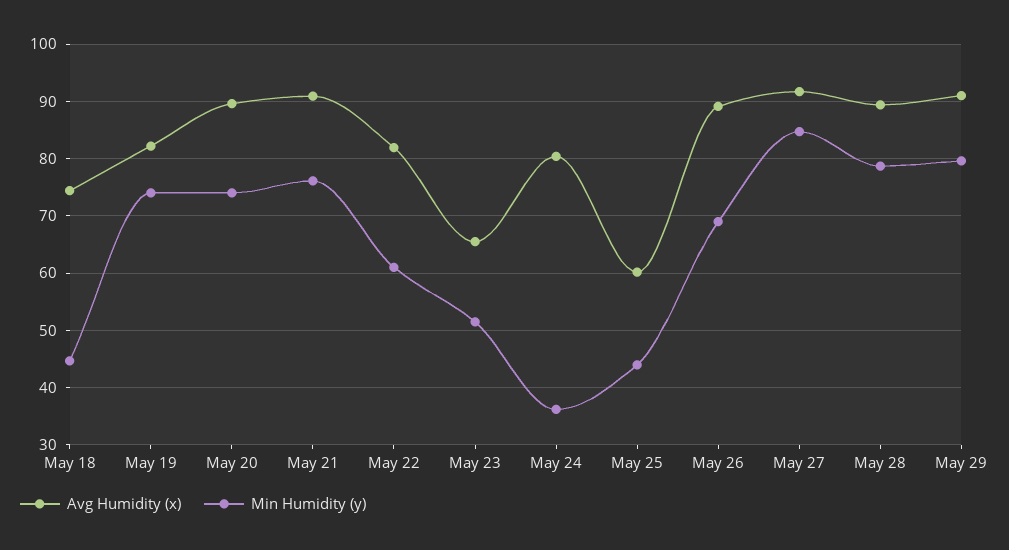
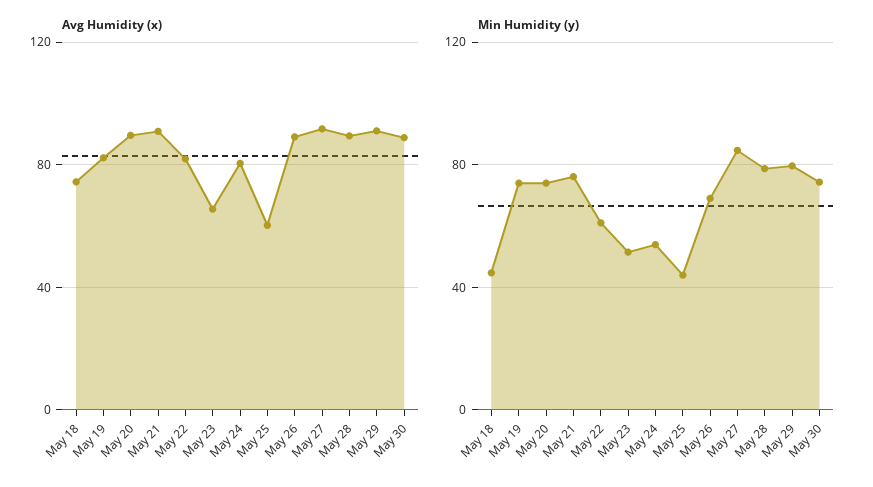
Min Humidity (y), May 24: 36 -> 55
Avg Humidity (x), May 30: none -> 90
Min Humidity (y), May 30: none -> 75

